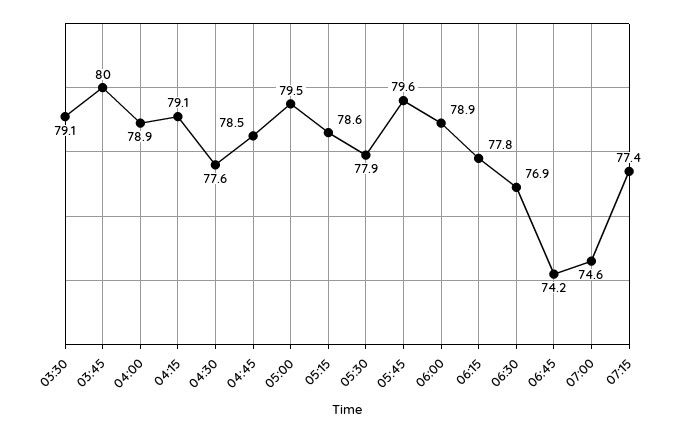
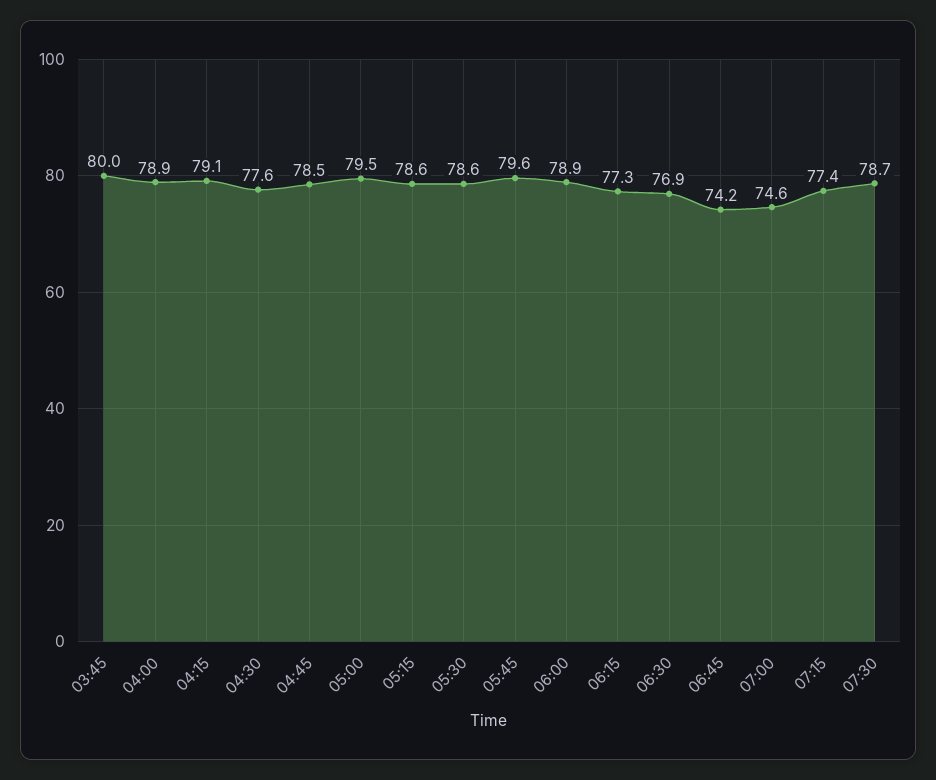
03:30: 79.1 -> none
05:30: 77.9 -> 78.6
06:15: 77.8 -> 77.3
07:30: none -> 78.7

